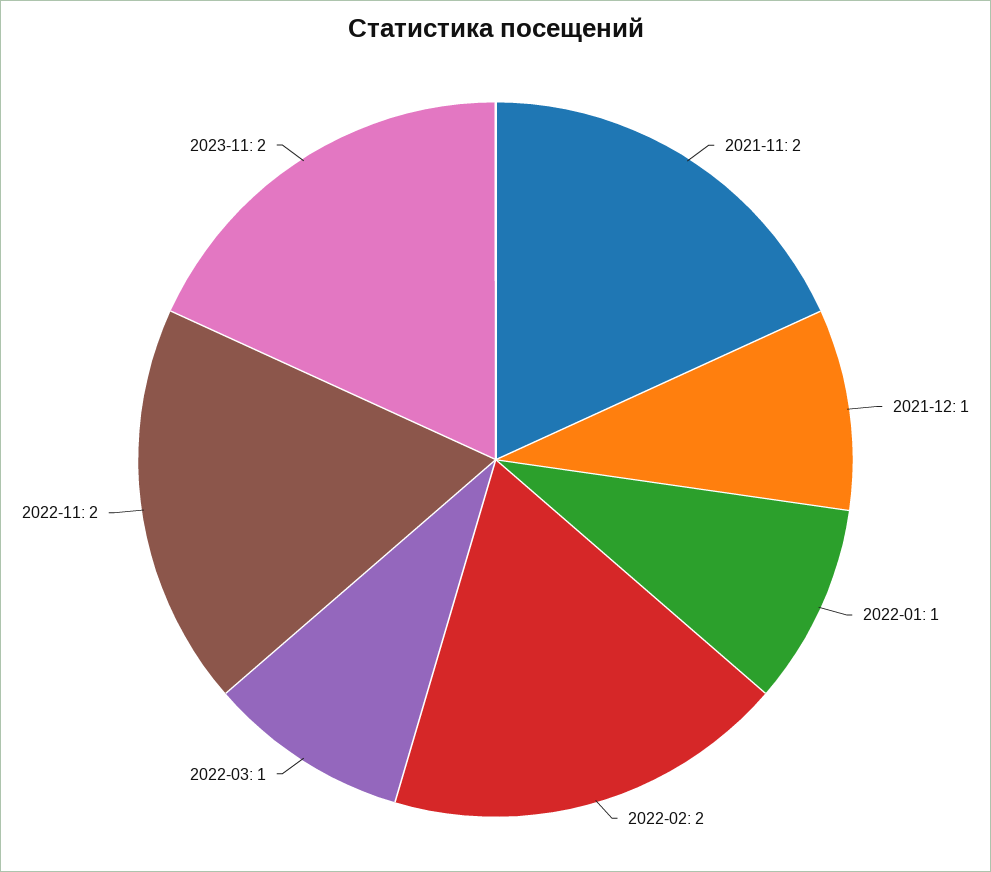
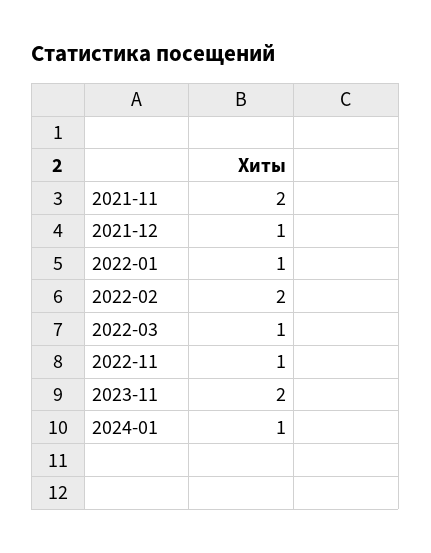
2022-11: 2 -> 1
2024-01: none -> 1

